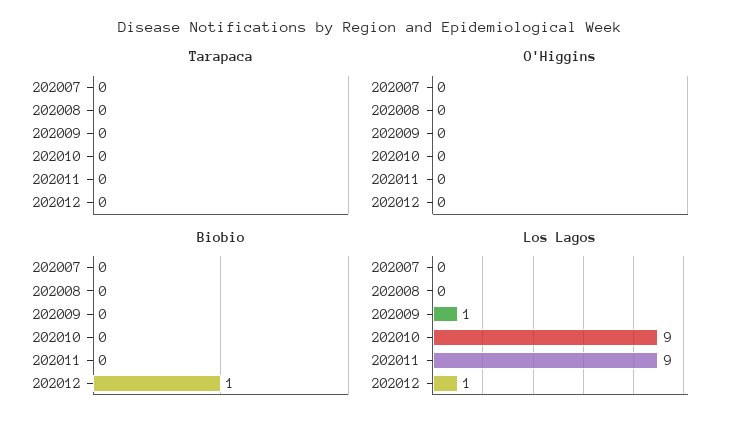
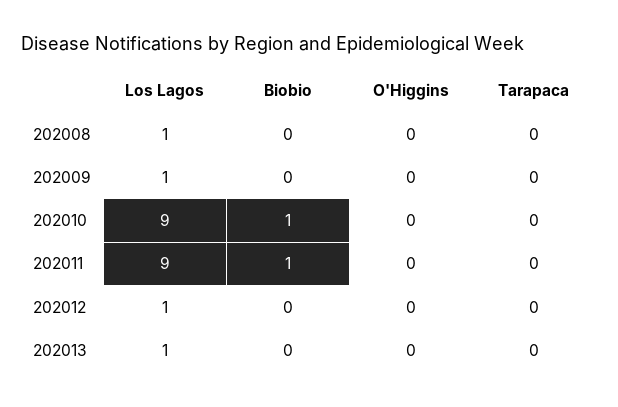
Tarapaca, 202007: 0 -> none
O'Higgins, 202007: 0 -> none
Biobio, 202007: 0 -> none
Biobio, 202010: 0 -> 1
Biobio, 202011: 0 -> 1
Biobio, 202012: 1 -> 0
Los Lagos, 202007: 0 -> none
Los Lagos, 202008: 0 -> 1
Los Lagos, 202013: none -> 1
Biobio, 202013: none -> 0
O'Higgins, 202013: none -> 0
Tarapaca, 202013: none -> 0

